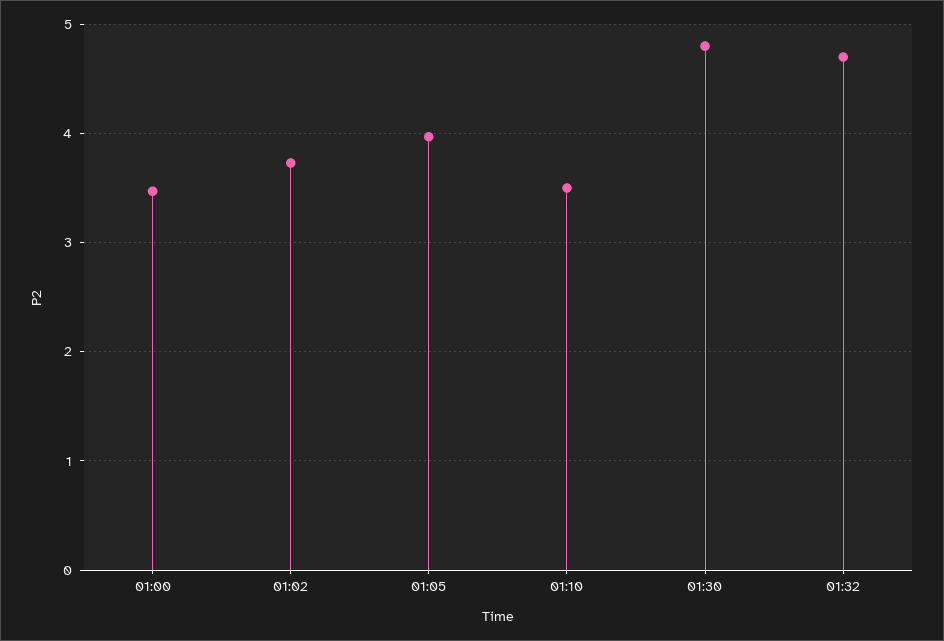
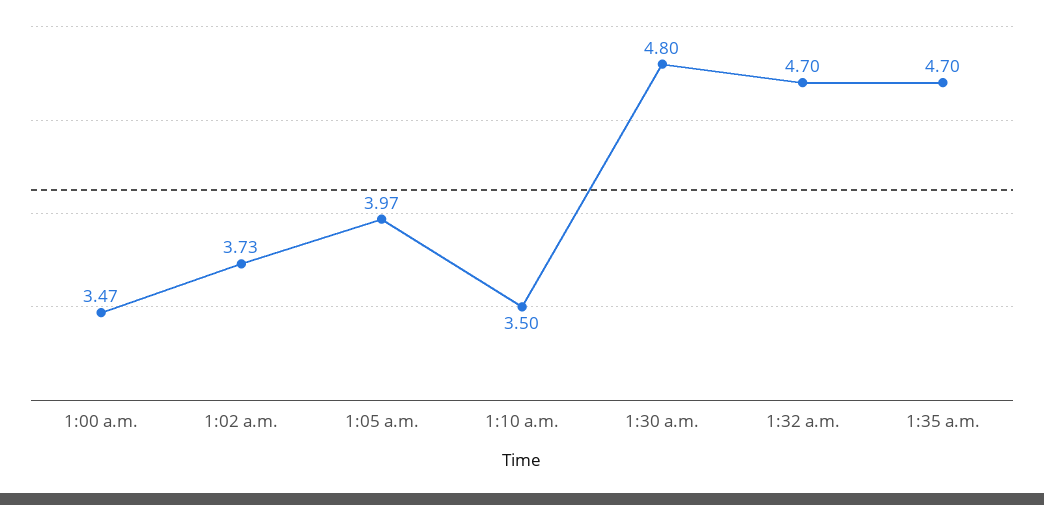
1:35 a.m.: none -> 4.7

